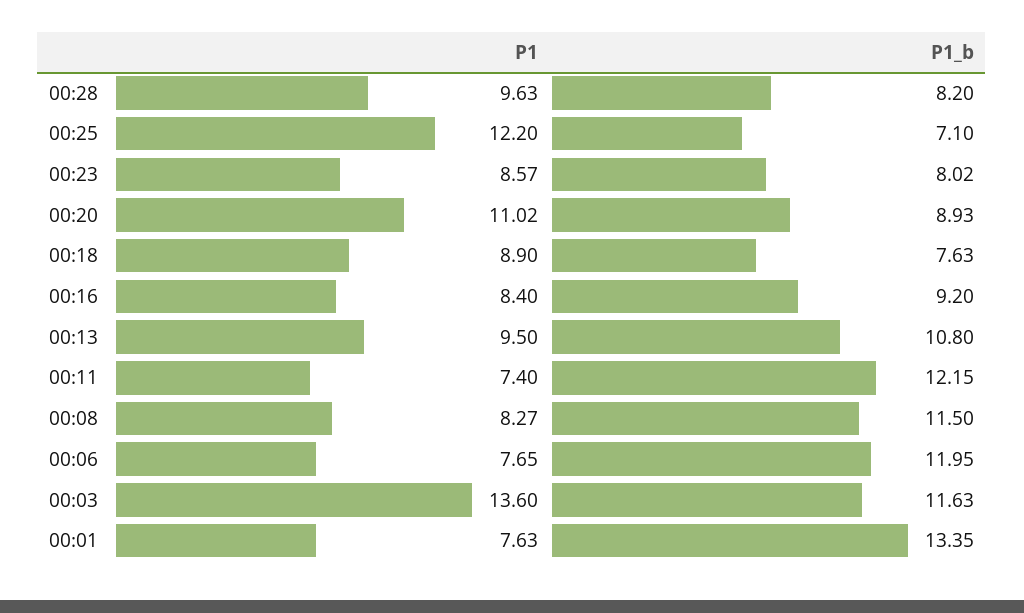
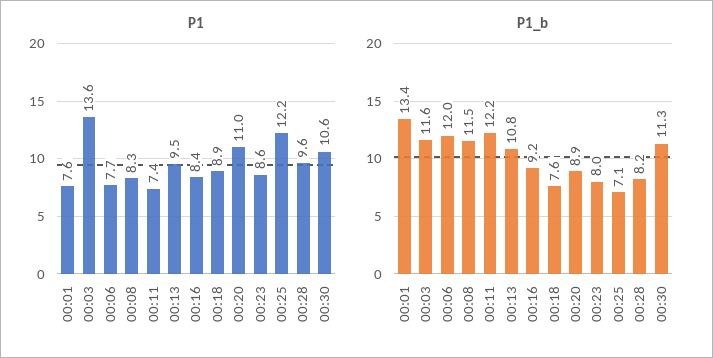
P1, 00:30: none -> 10.6
P1_b, 00:30: none -> 11.3

